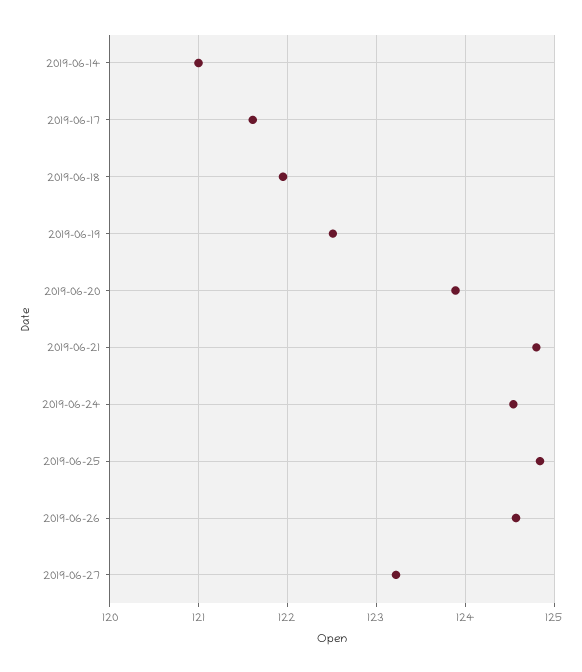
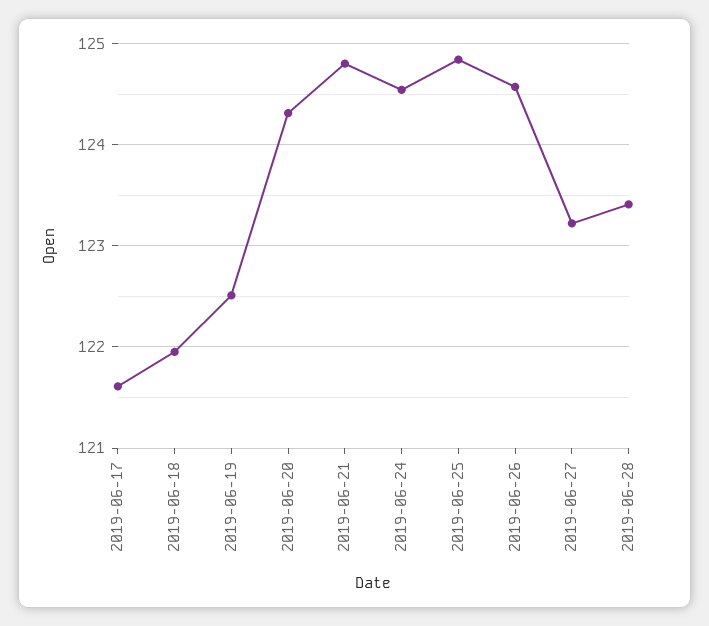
2019-06-14: 121 -> none
2019-06-20: 123.9 -> 124.3
2019-06-28: none -> 123.4

